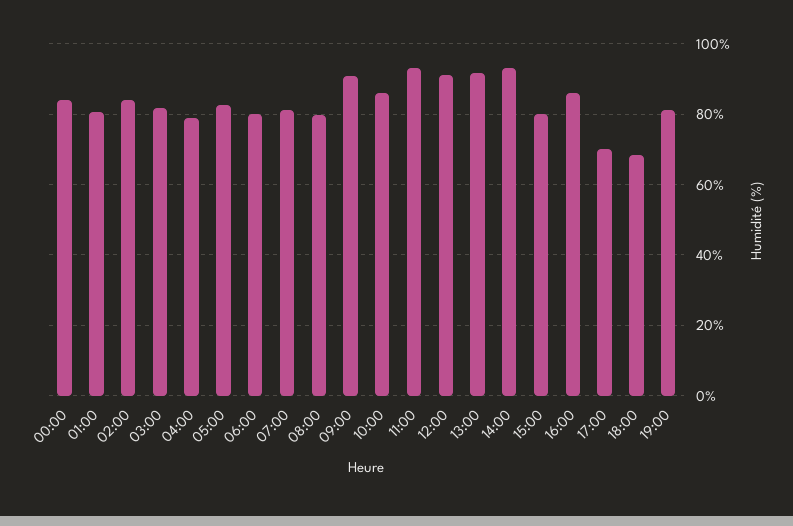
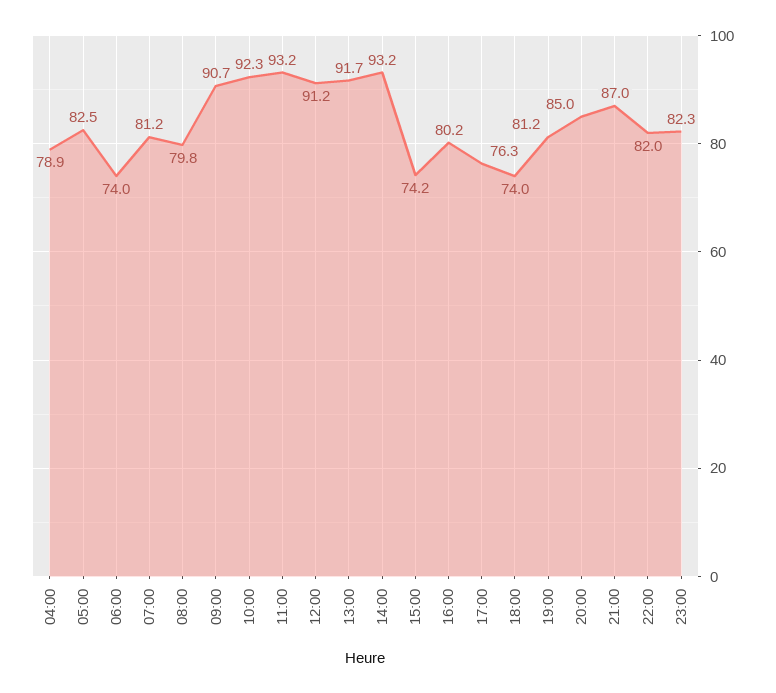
00:00: 84 -> none
01:00: 80 -> none
02:00: 84 -> none
03:00: 82 -> none
06:00: 80 -> 74
10:00: 86 -> 92.3
15:00: 80 -> 74.2
16:00: 86 -> 80.2
17:00: 70 -> 76.3
18:00: 68 -> 74
20:00: none -> 85
21:00: none -> 87
22:00: none -> 82
23:00: none -> 82.3

